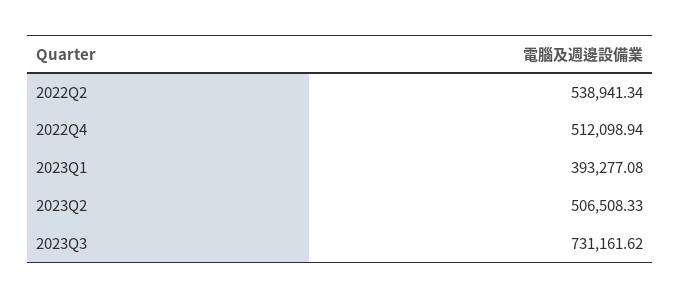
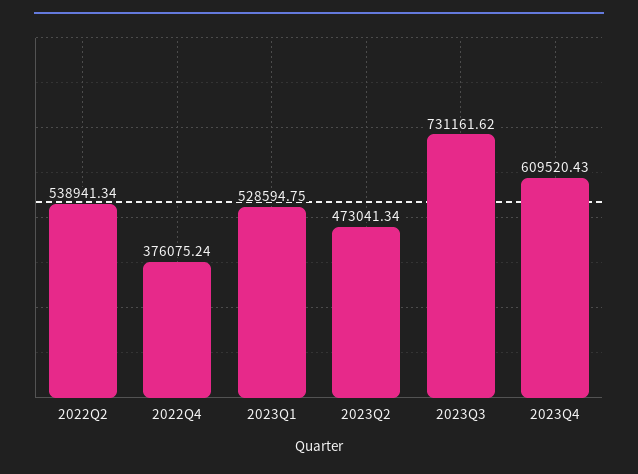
2022Q4: 512098.94 -> 376075.24
2023Q1: 393277.08 -> 528594.75
2023Q2: 506508.33 -> 473041.34
2023Q4: none -> 609520.43

